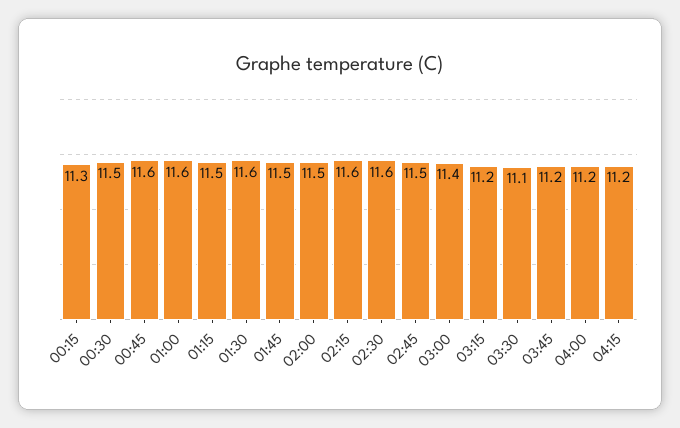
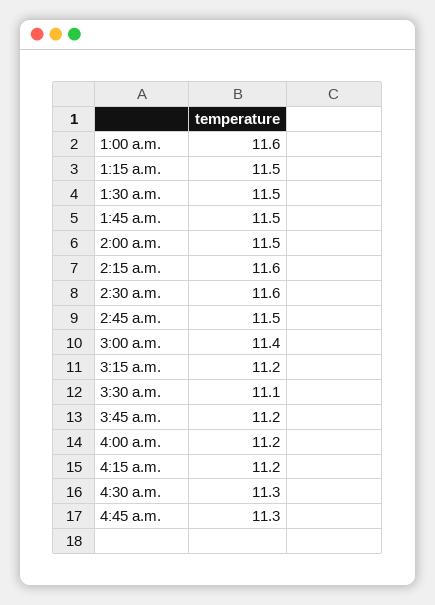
00:15: 11.3 -> none
00:30: 11.5 -> none
00:45: 11.6 -> none
01:30: 11.6 -> 11.5
4:30 a.m.: none -> 11.3
4:45 a.m.: none -> 11.3

